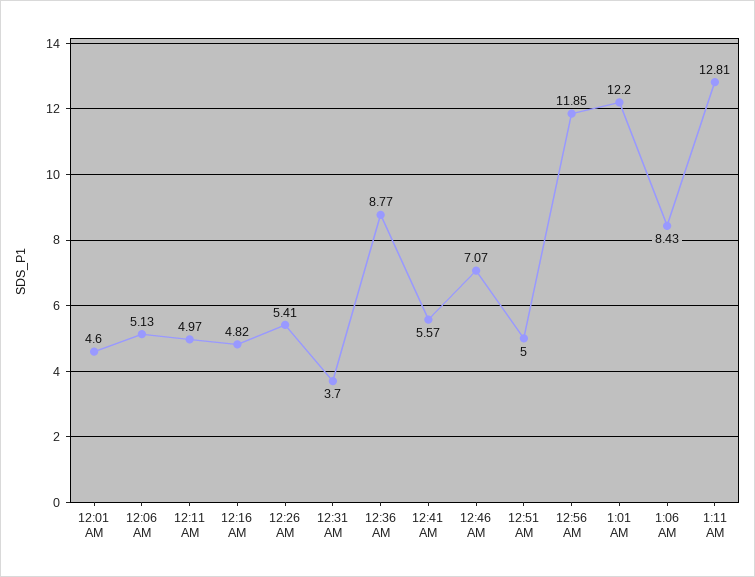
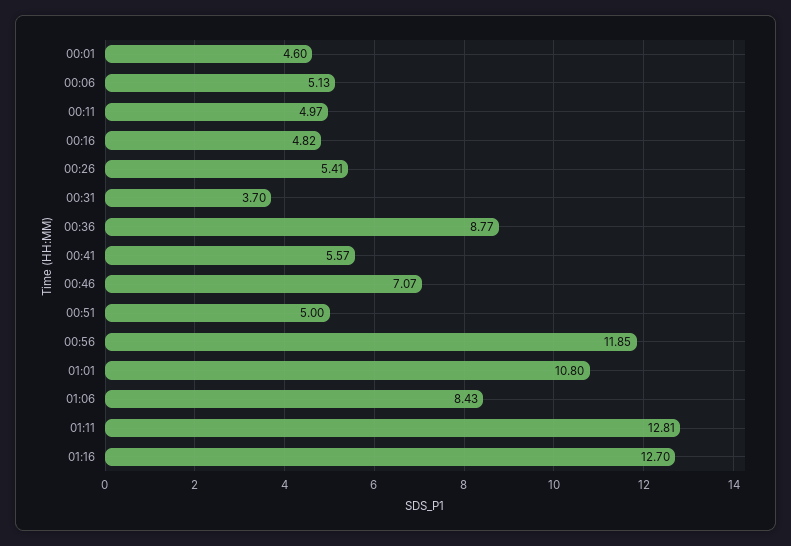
1:01 AM: 12.2 -> 10.8
01:16: none -> 12.7

